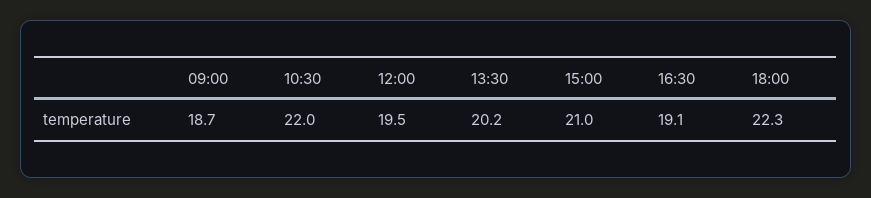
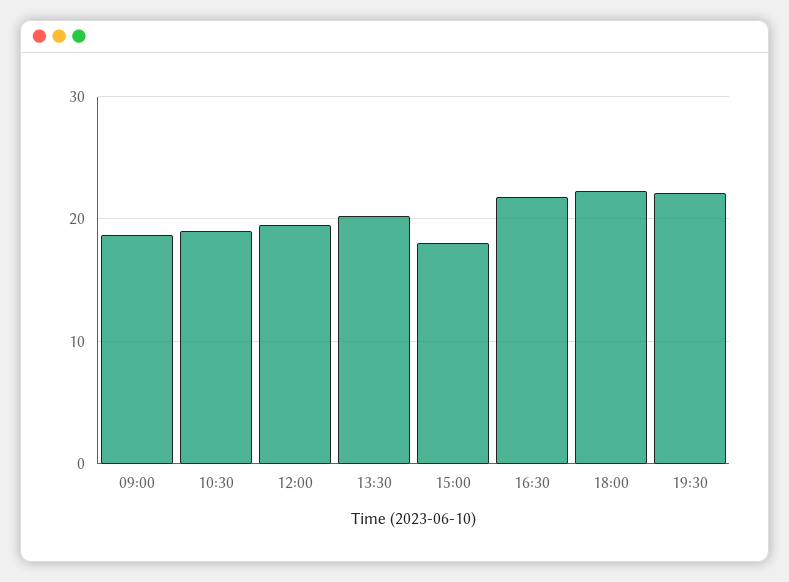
10:30: 22 -> 19
15:00: 21 -> 18
16:30: 19.1 -> 22
19:30: none -> 22

